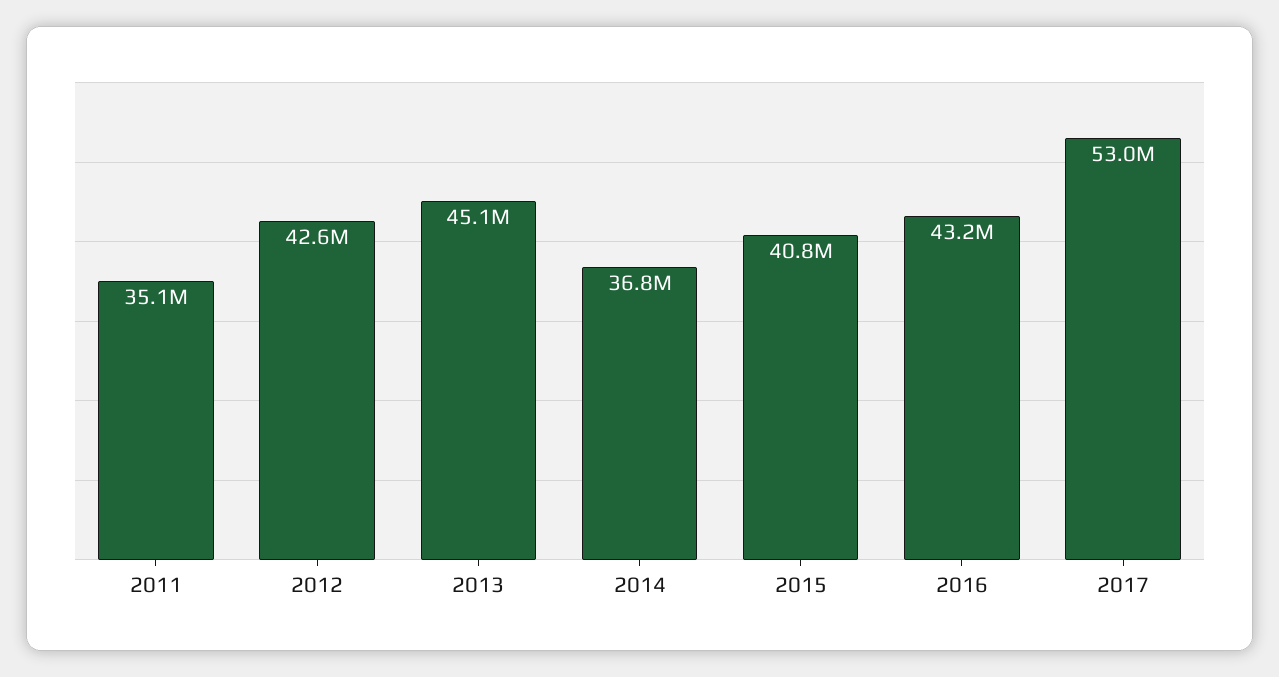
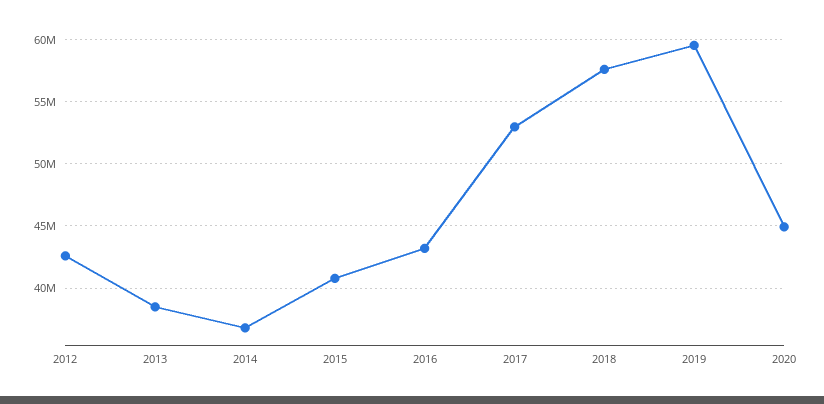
2011: 35100000 -> none
2013: 45100000 -> 38500000
2018: none -> 57500000
2019: none -> 59500000
2020: none -> 45000000

